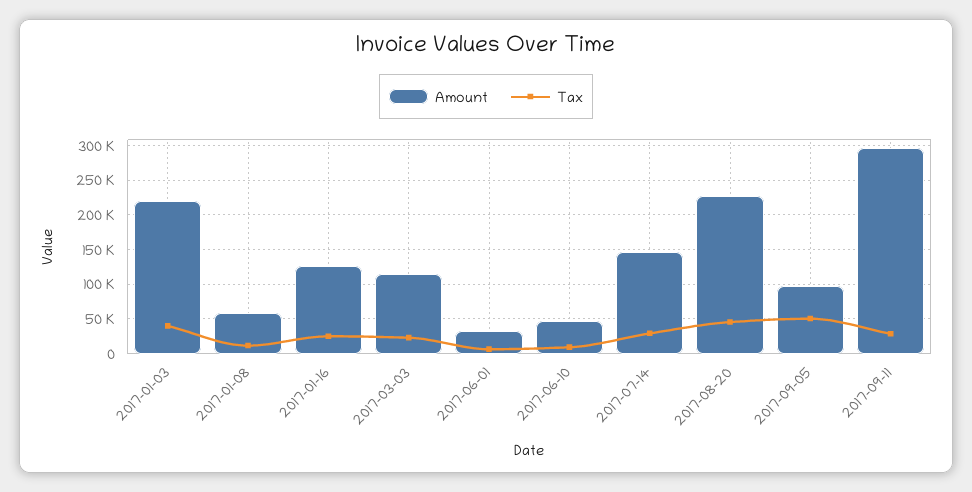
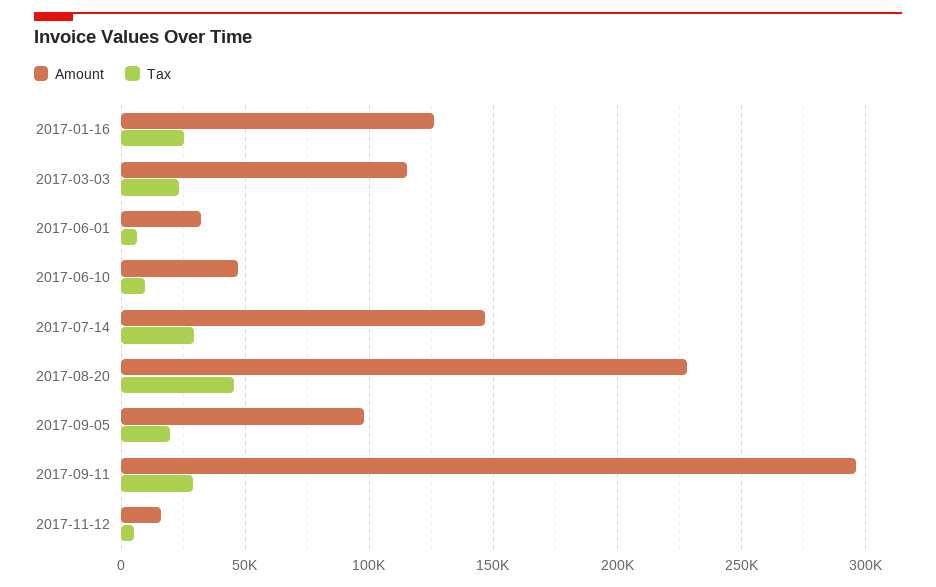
Amount, 2017-01-03: 220000 -> none
Tax, 2017-01-03: 40000 -> none
Amount, 2017-01-08: 60000 -> none
Tax, 2017-01-08: 10000 -> none
Tax, 2017-09-05: 50000 -> 20000
Amount, 2017-11-12: none -> 15000
Tax, 2017-11-12: none -> 5000

